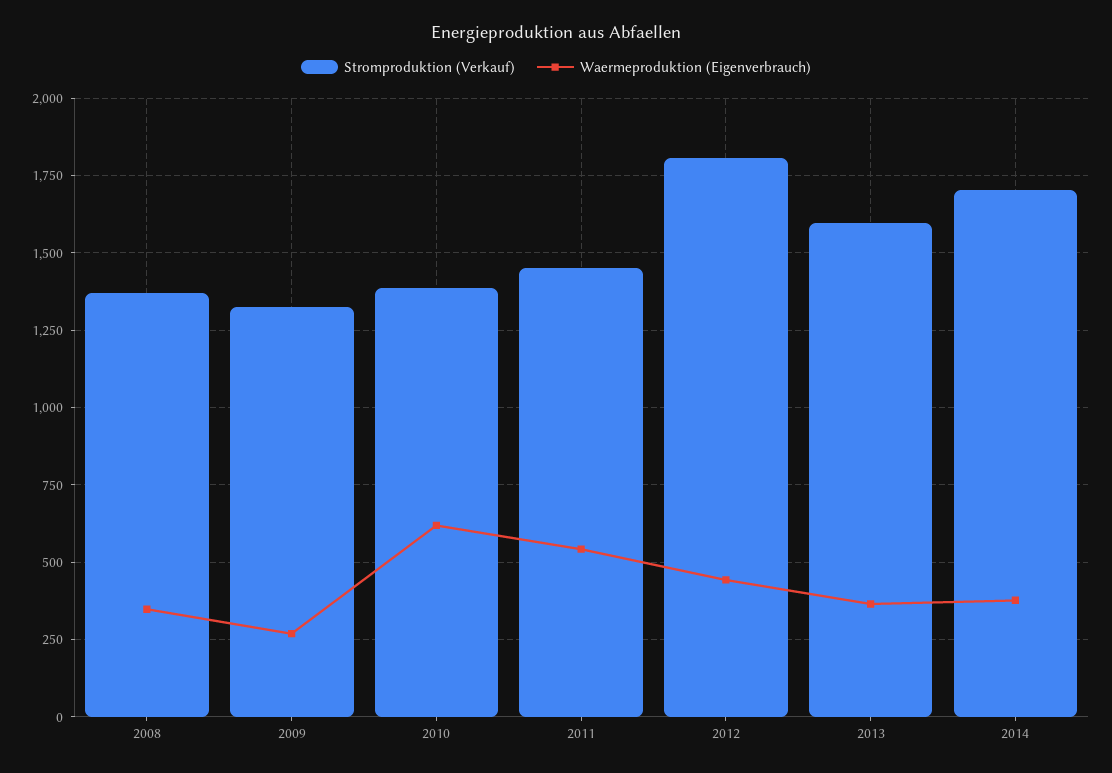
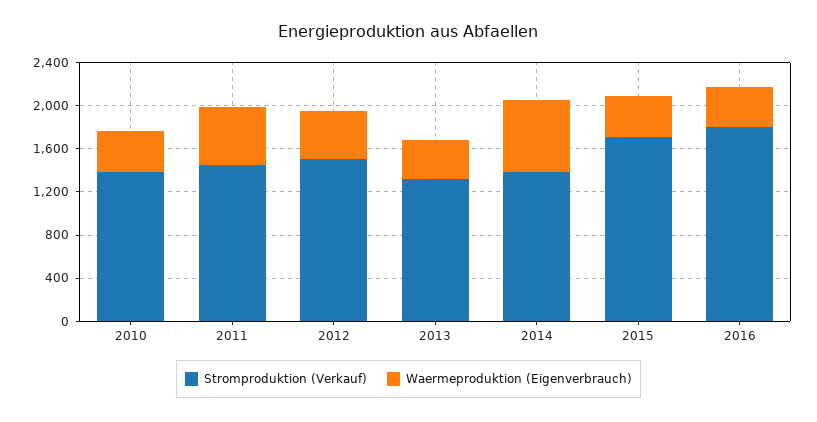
Stromproduktion (Verkauf), 2008: 1375 -> none
Waermeproduktion (Eigenverbrauch), 2008: 350 -> none
Stromproduktion (Verkauf), 2009: 1325 -> none
Waermeproduktion (Eigenverbrauch), 2009: 275 -> none
Waermeproduktion (Eigenverbrauch), 2010: 625 -> 400
Stromproduktion (Verkauf), 2012: 1800 -> 1500
Stromproduktion (Verkauf), 2013: 1600 -> 1300
Stromproduktion (Verkauf), 2014: 1700 -> 1400
Waermeproduktion (Eigenverbrauch), 2014: 375 -> 700
Stromproduktion (Verkauf), 2015: none -> 1700
Waermeproduktion (Eigenverbrauch), 2015: none -> 400
Stromproduktion (Verkauf), 2016: none -> 1800
Waermeproduktion (Eigenverbrauch), 2016: none -> 400

